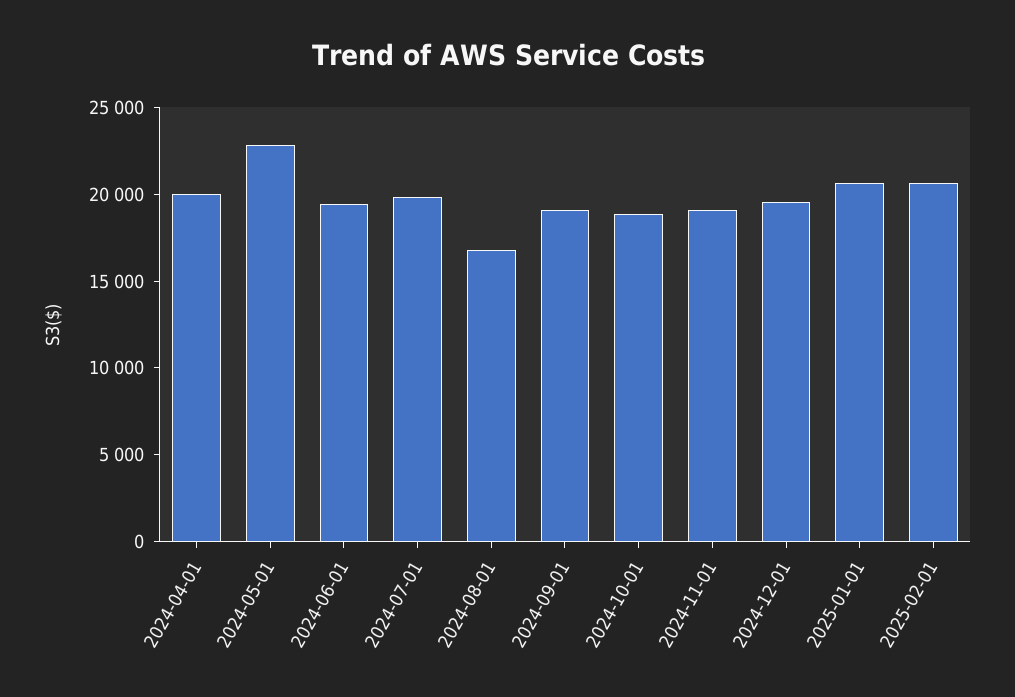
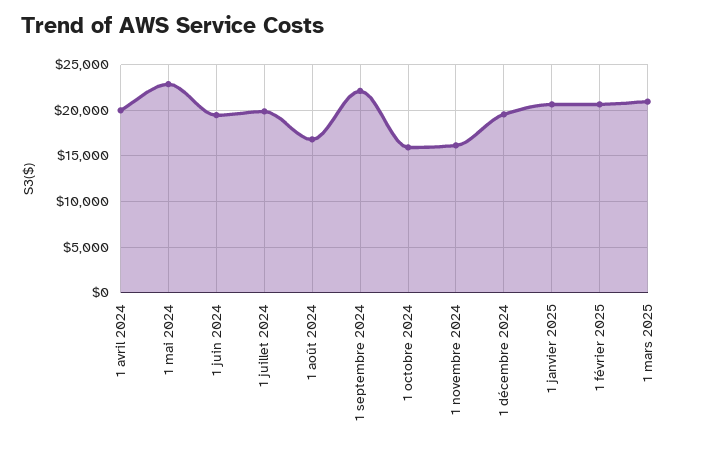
2024-09-01: 19000 -> 22000
2024-10-01: 19000 -> 16000
2024-11-01: 19000 -> 16000
1 mars 2025: none -> 21000

